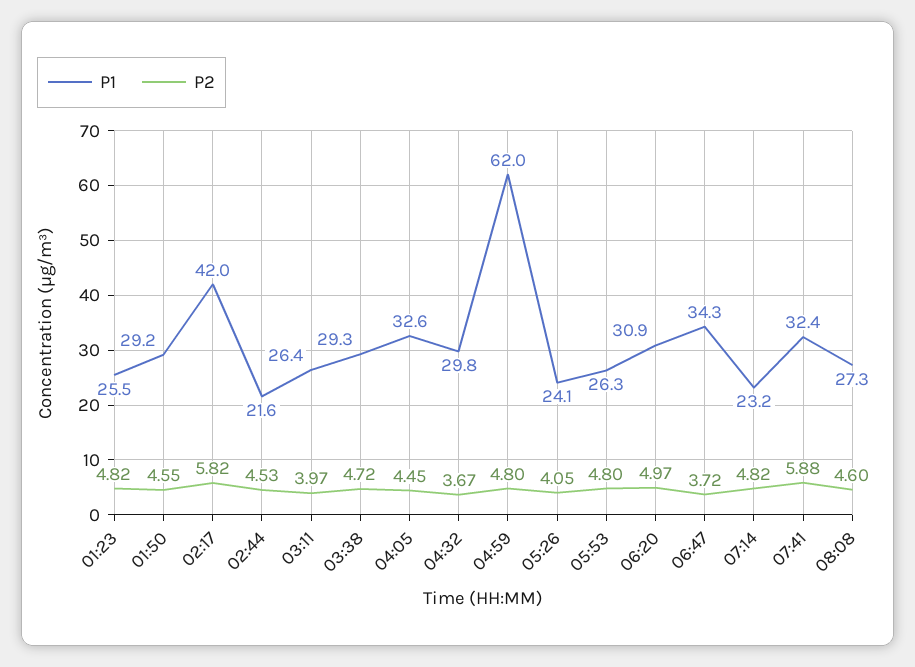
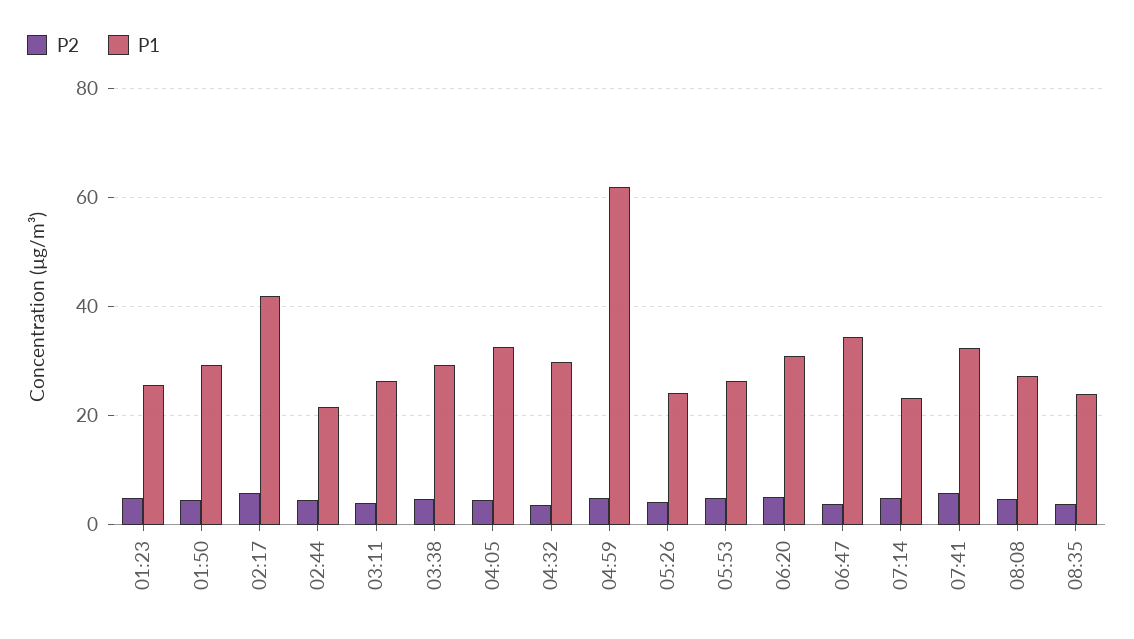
P2, 08:35: none -> 4
P1, 08:35: none -> 24

